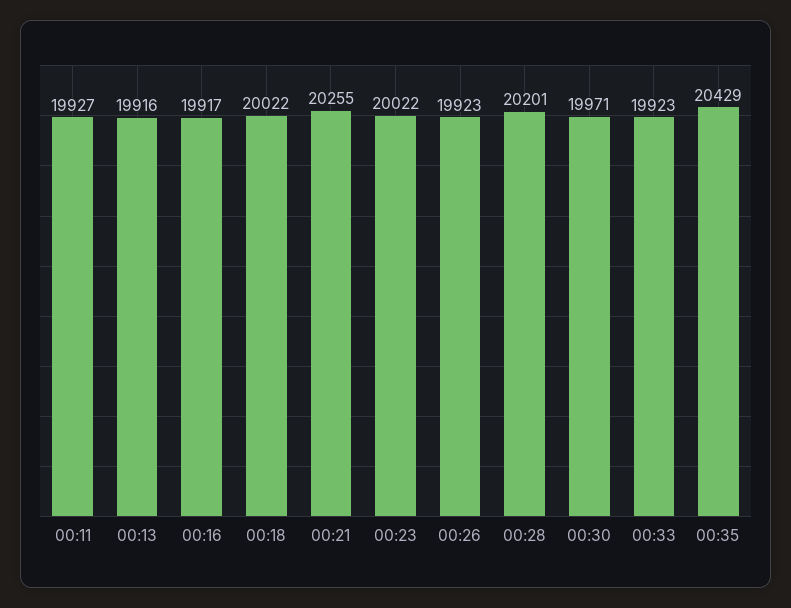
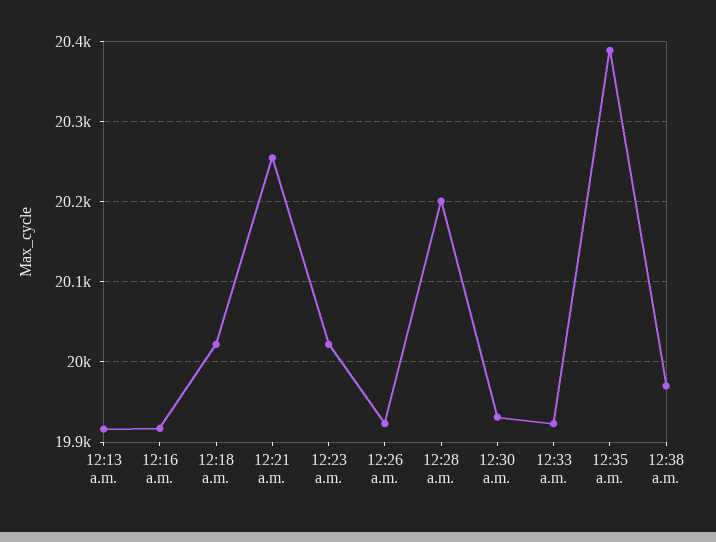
00:11: 19927 -> none
00:30: 19971 -> 19930
00:35: 20429 -> 20390
12:38 a.m.: none -> 19970

